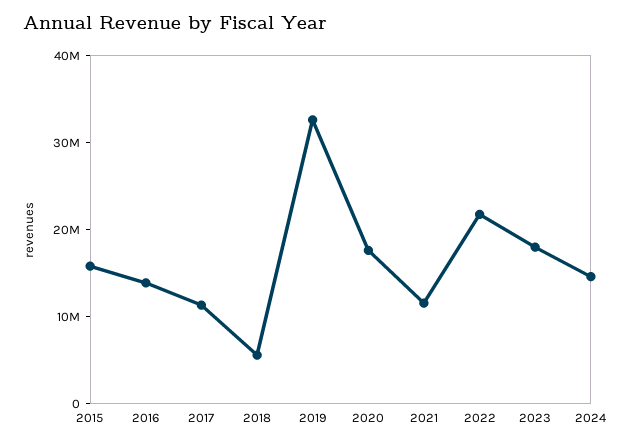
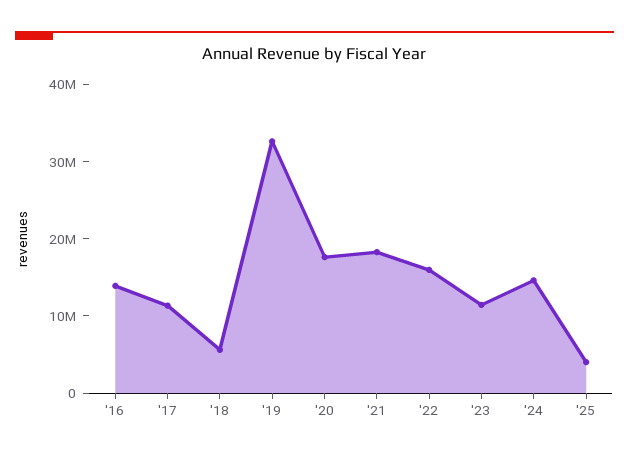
2015: 16000000 -> none
2021: 12000000 -> 18000000
2022: 22000000 -> 16000000
2023: 18000000 -> 12000000
'25: none -> 4000000

